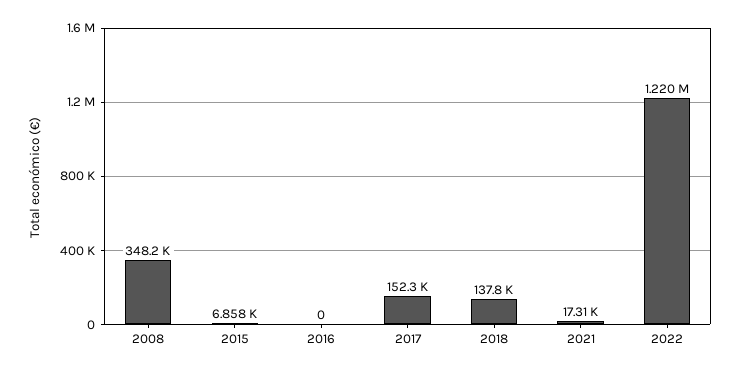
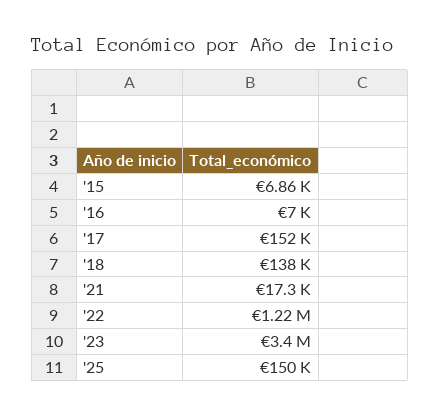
2008: 348200 -> none
2016: 0 -> 7000
'23: none -> 3400000
'25: none -> 150000

